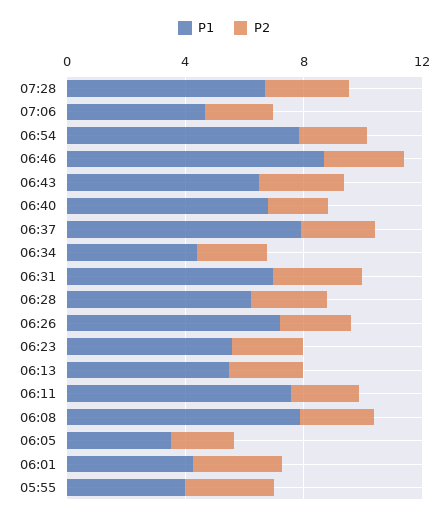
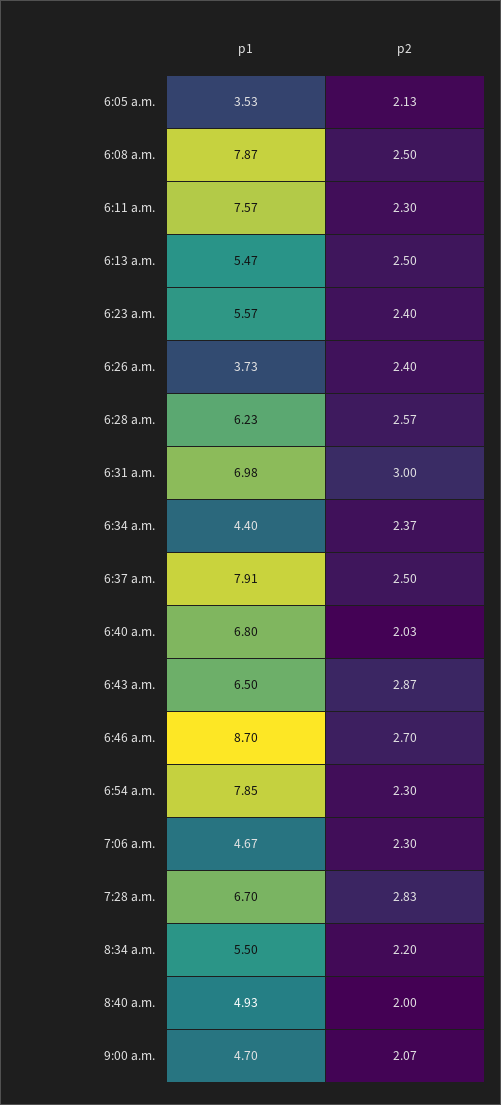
P1, 06:26: 7 -> 3.73
P1, 06:01: 4 -> none
P2, 06:01: 3 -> none
P1, 05:55: 4 -> none
P2, 05:55: 3 -> none
P1, 8:34 a.m.: none -> 5.5
P2, 8:34 a.m.: none -> 2.2
P1, 8:40 a.m.: none -> 4.93
P2, 8:40 a.m.: none -> 2
P1, 9:00 a.m.: none -> 4.7
P2, 9:00 a.m.: none -> 2.07

